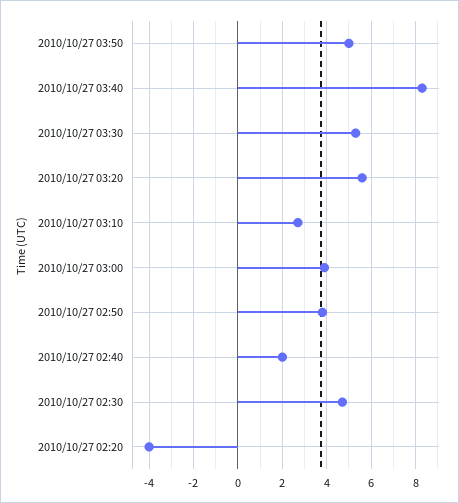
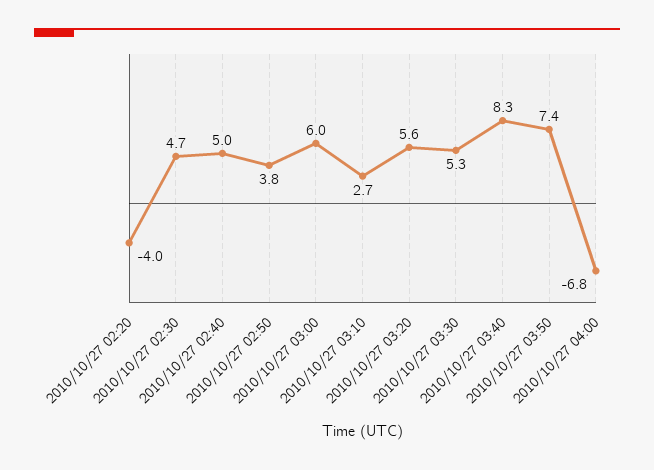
2010/10/27 03:50: 5 -> 7.4
2010/10/27 03:00: 4 -> 6
2010/10/27 02:40: 2 -> 5
2010/10/27 04:00: none -> -6.8

